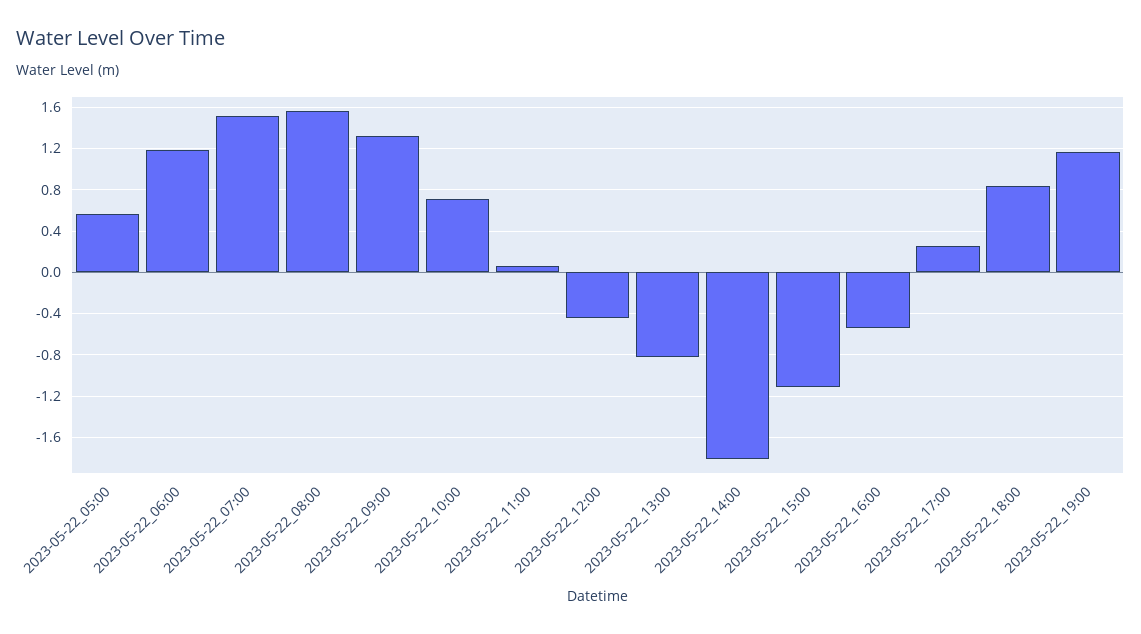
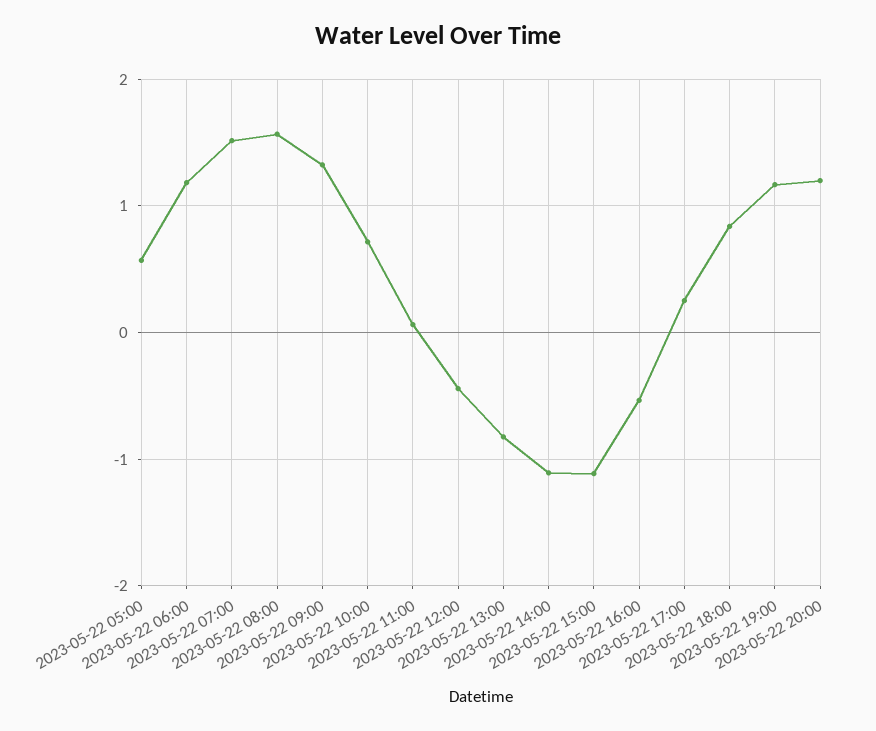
2023-05-22_14:00: -1.8 -> -1.1
2023-05-22 20:00: none -> 1.2

